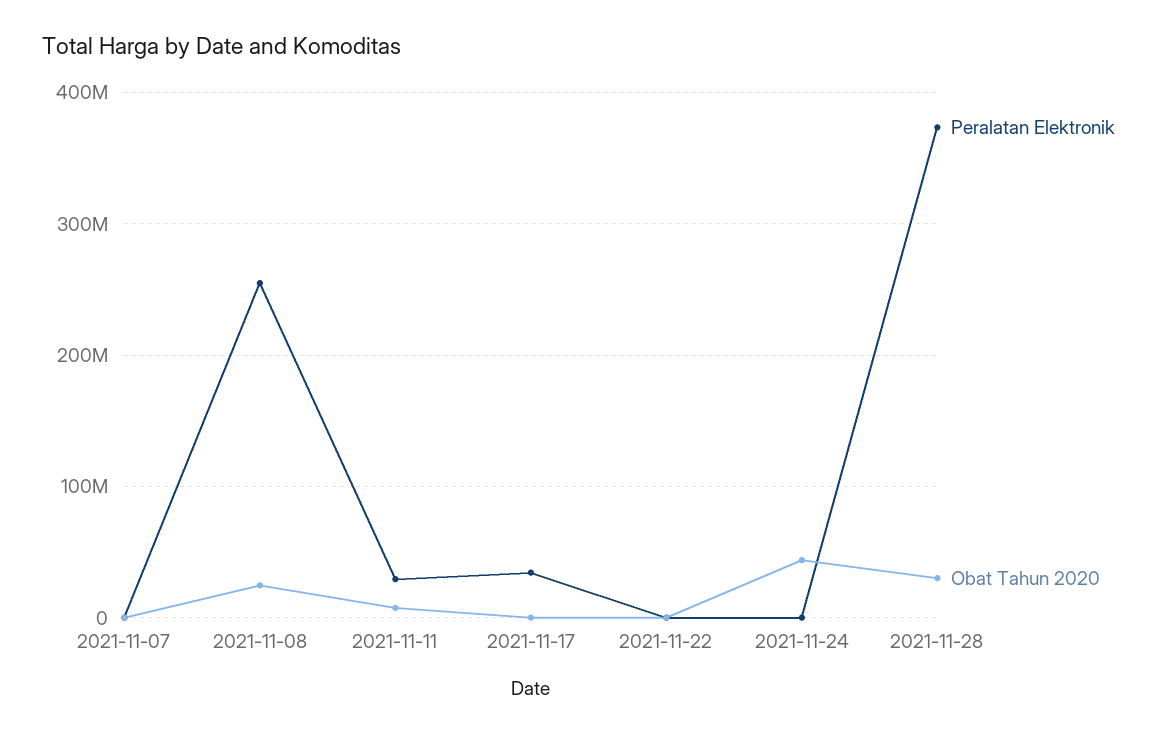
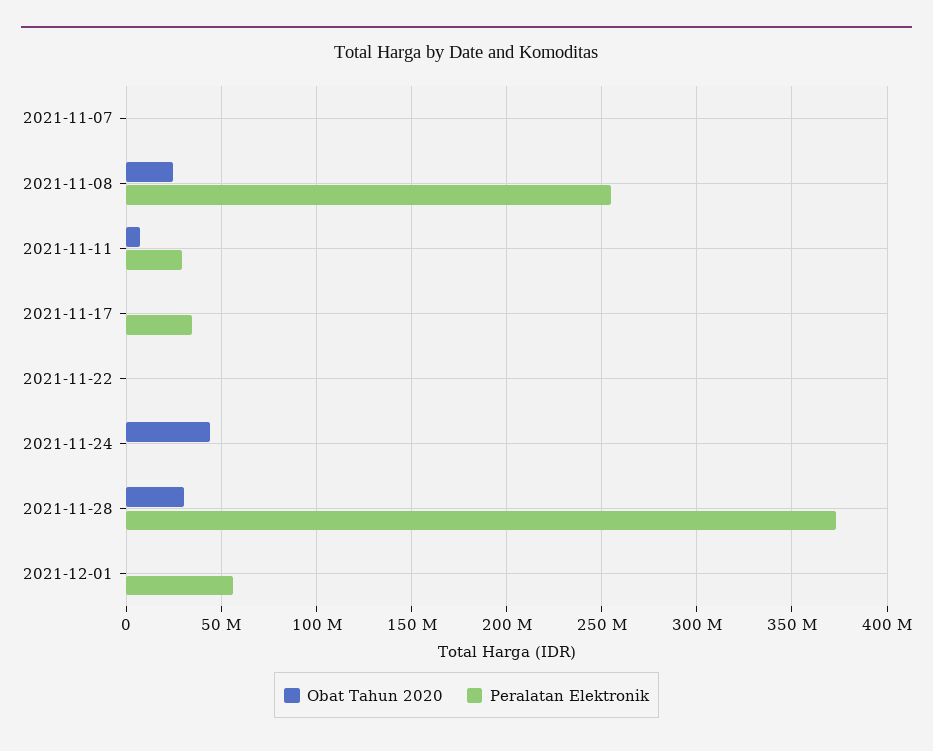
Obat Tahun 2020, 2021-12-01: none -> 0
Peralatan Elektronik, 2021-12-01: none -> 55000000

